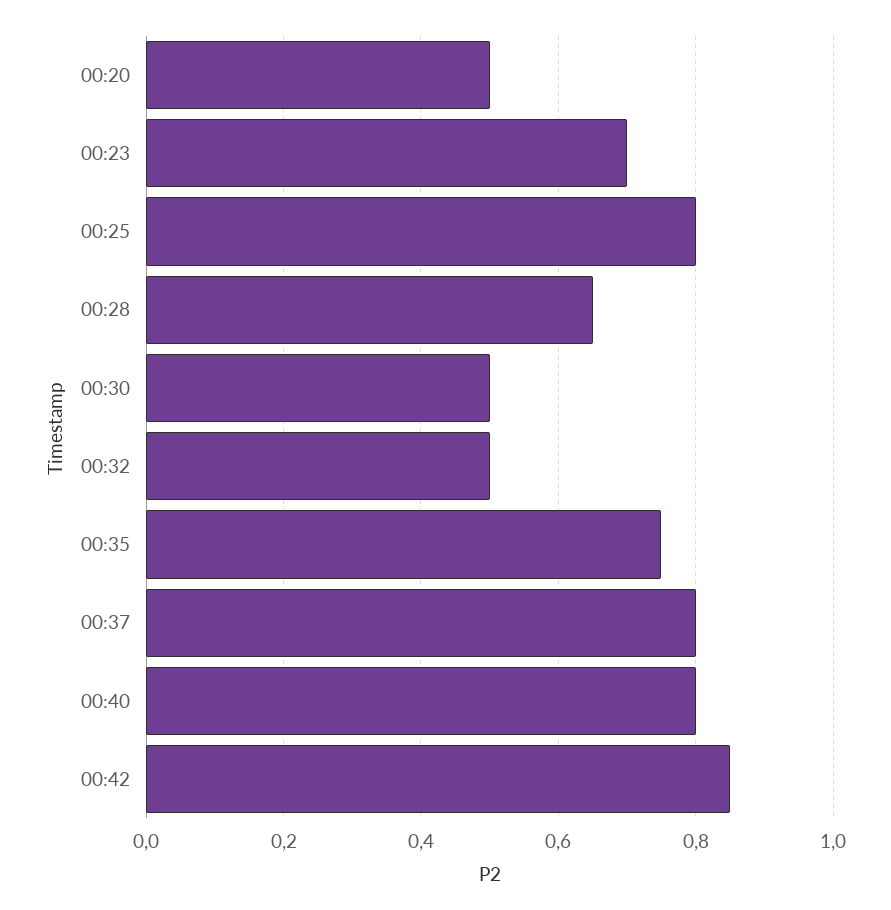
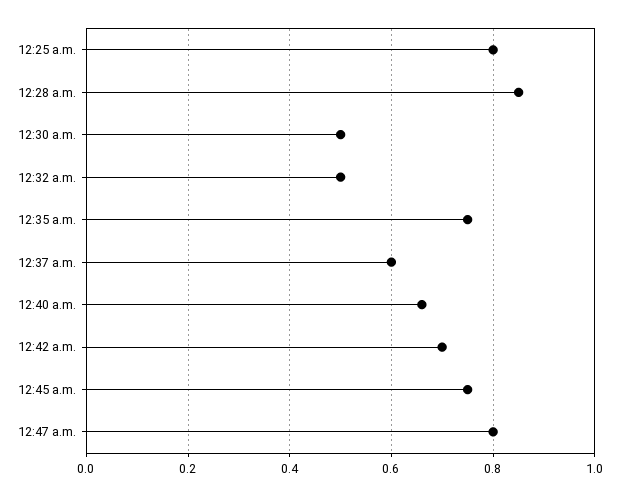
00:20: 0.5 -> none
00:23: 0.7 -> none
00:28: 0.65 -> 0.85
00:37: 0.8 -> 0.6
00:40: 0.8 -> 0.65
00:42: 0.85 -> 0.7
12:45 a.m.: none -> 0.75
12:47 a.m.: none -> 0.8

